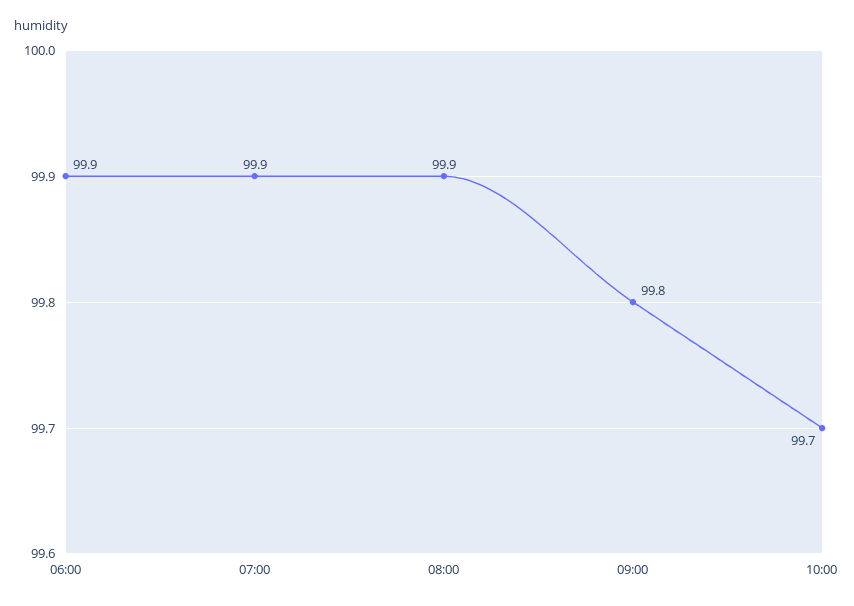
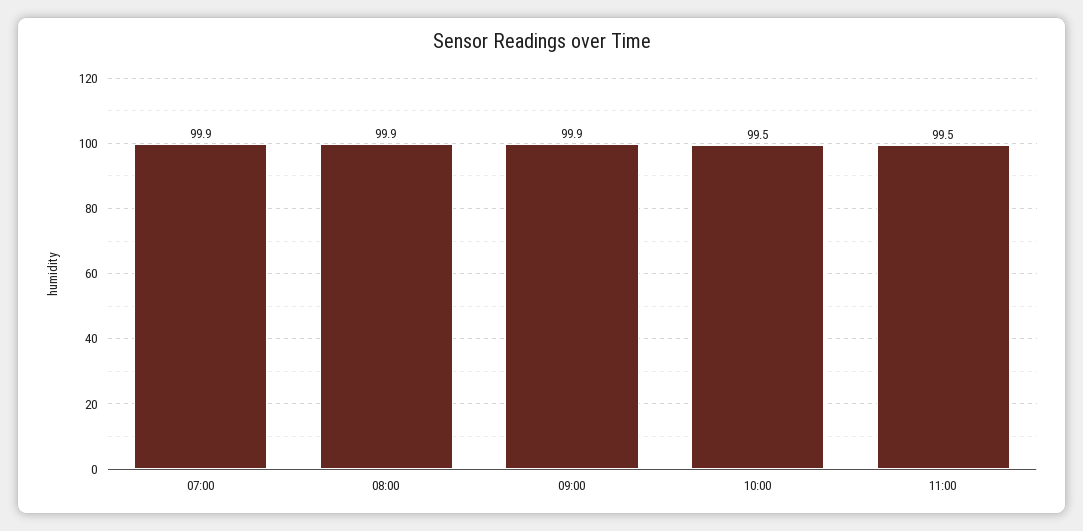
06:00: 99.9 -> none
09:00: 99.8 -> 99.9
10:00: 99.7 -> 99.5
11:00: none -> 99.5

